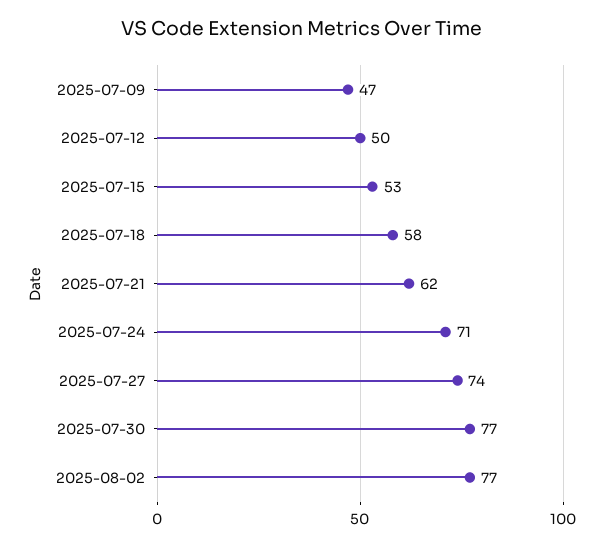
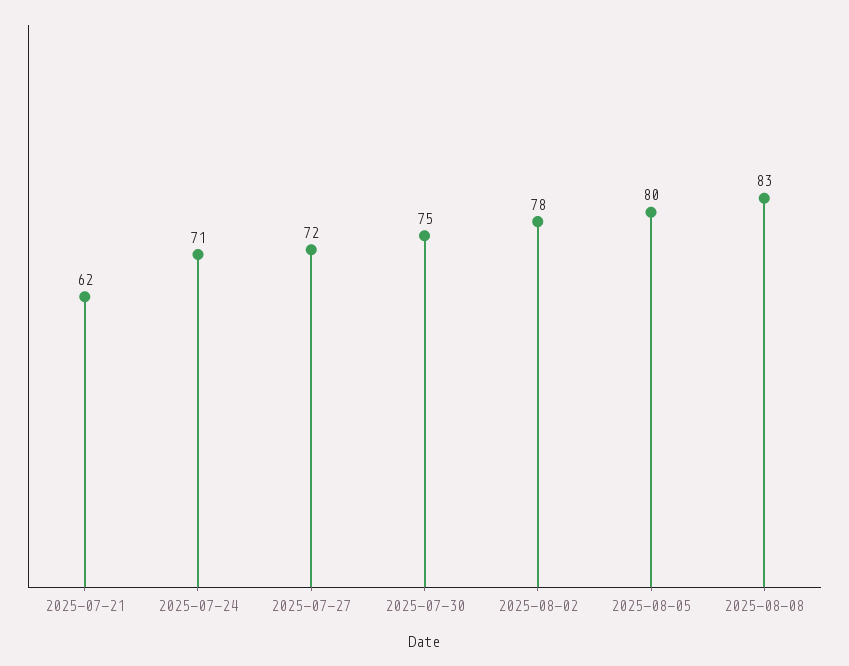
2025-07-09: 47 -> none
2025-07-12: 50 -> none
2025-07-15: 53 -> none
2025-07-18: 58 -> none
2025-07-27: 74 -> 72
2025-07-30: 77 -> 75
2025-08-02: 77 -> 78
2025-08-05: none -> 80
2025-08-08: none -> 83

